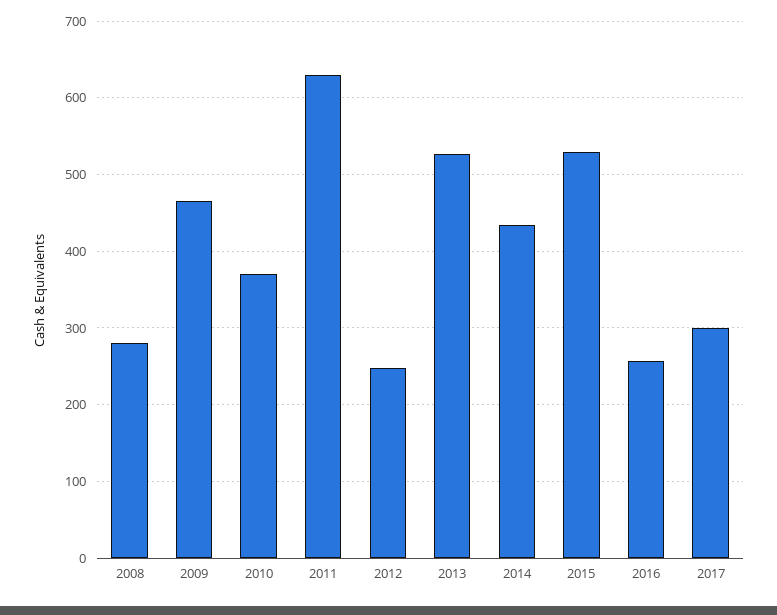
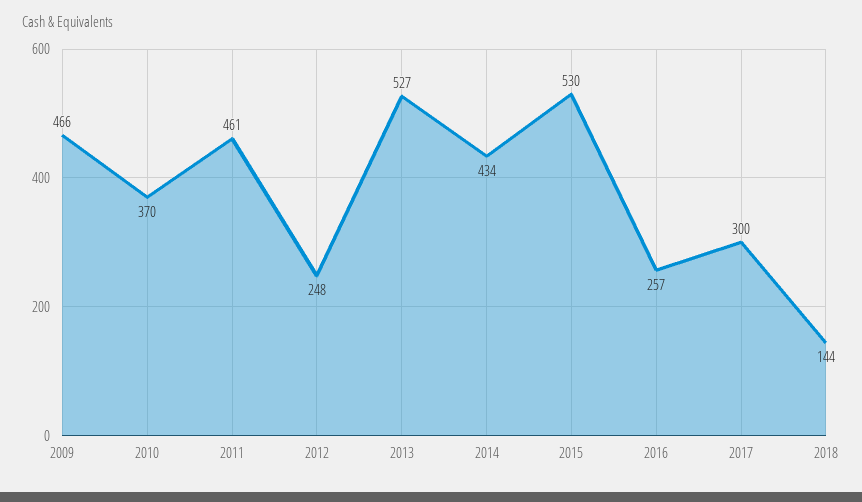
2008: 280 -> none
2011: 630 -> 461
2018: none -> 144

